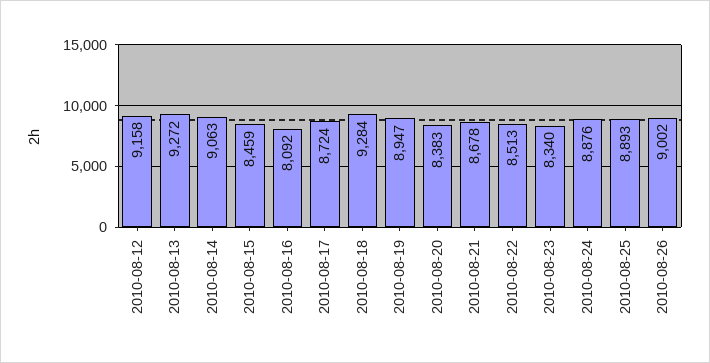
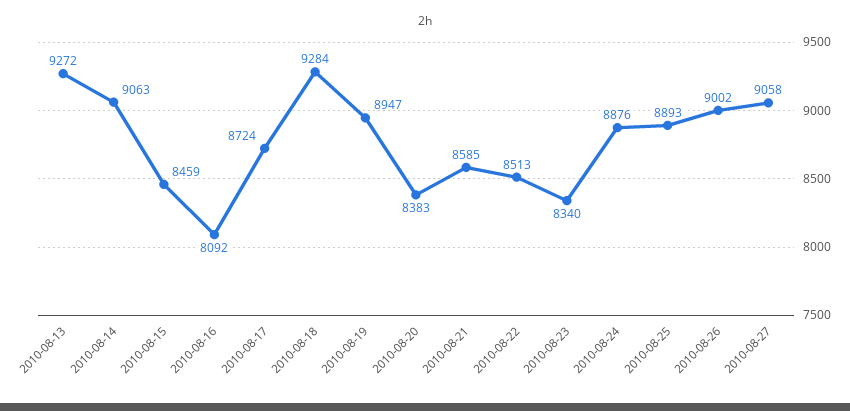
2010-08-12: 9158 -> none
2010-08-21: 8678 -> 8585
2010-08-27: none -> 9058

